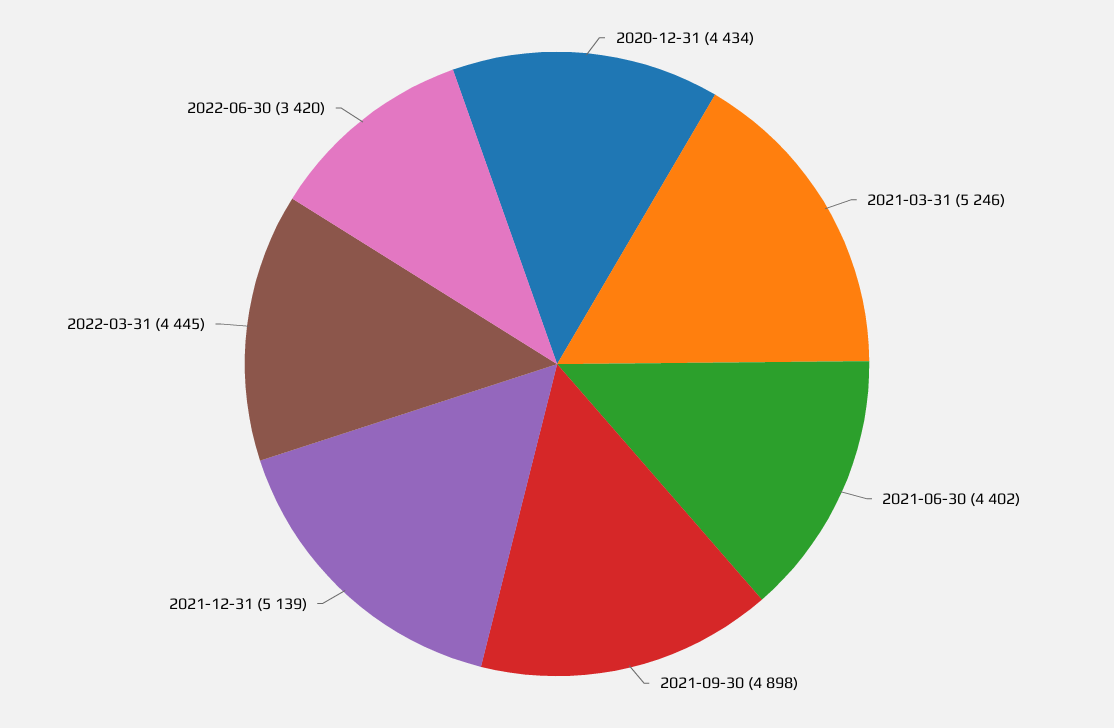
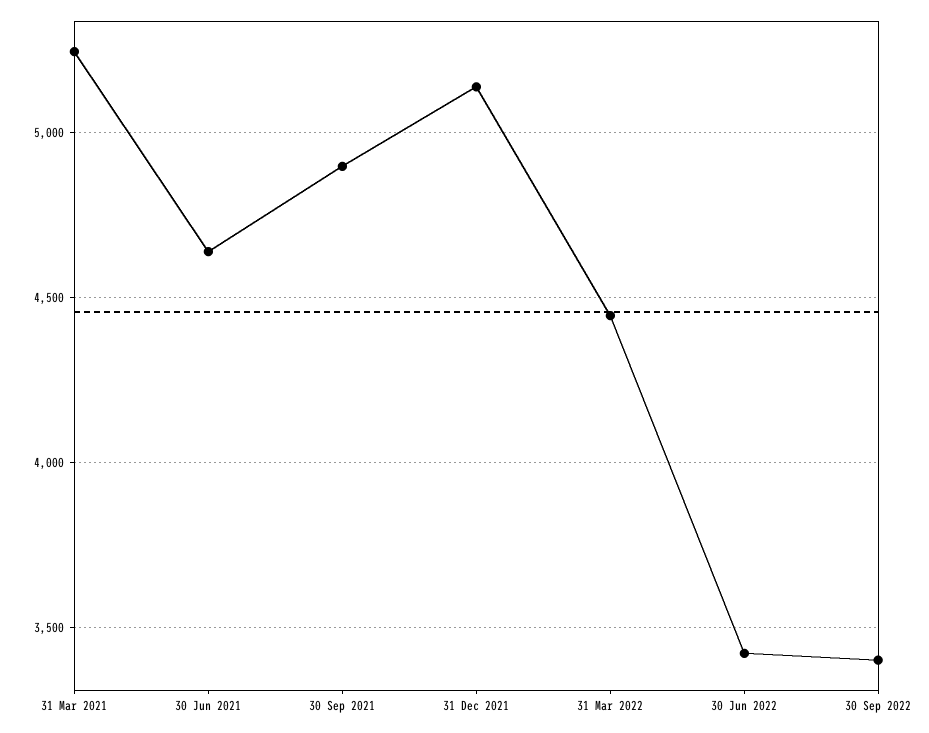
2020-12-31: 4434 -> none
2021-06-30: 4402 -> 4650
30 Sep 2022: none -> 3400

